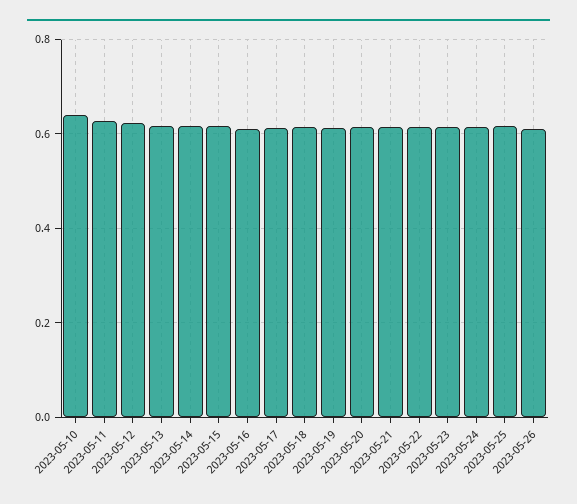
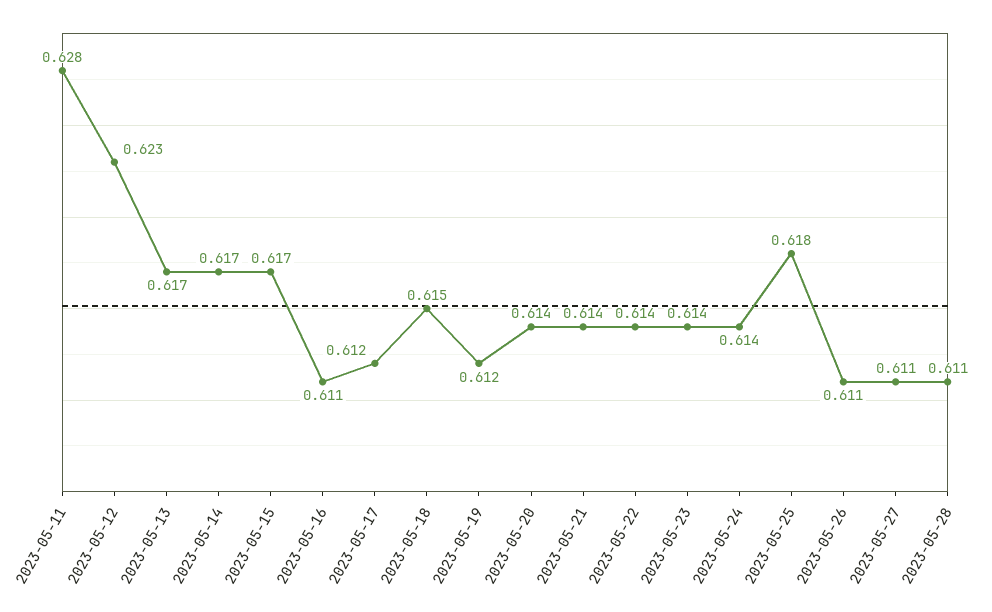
2023-05-10: 0.64 -> none
2023-05-27: none -> 0.611
2023-05-28: none -> 0.611

